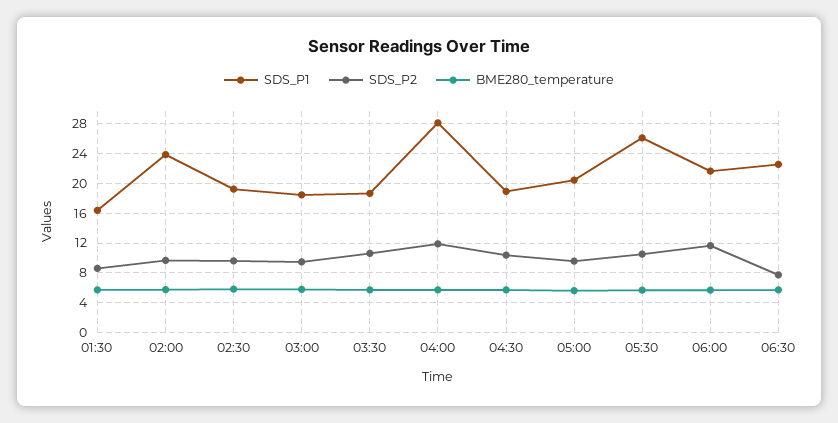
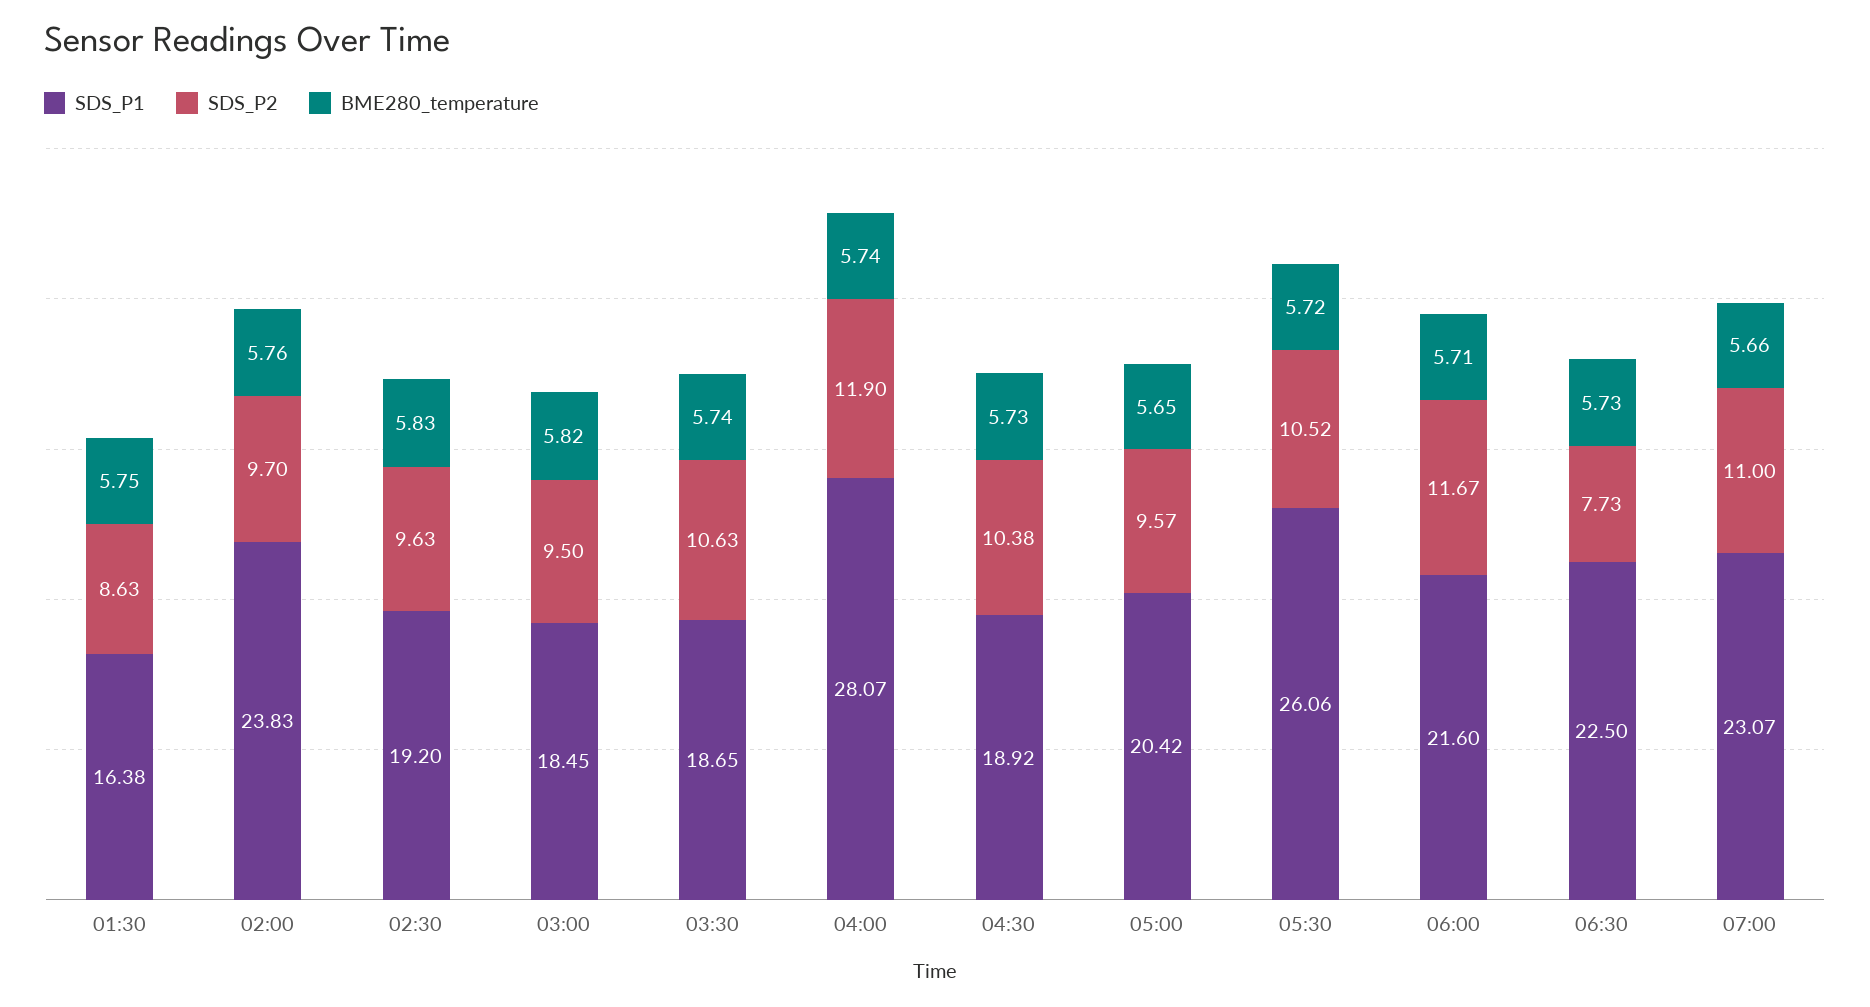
SDS_P1, 07:00: none -> 23.07
SDS_P2, 07:00: none -> 11
BME280_temperature, 07:00: none -> 5.66

